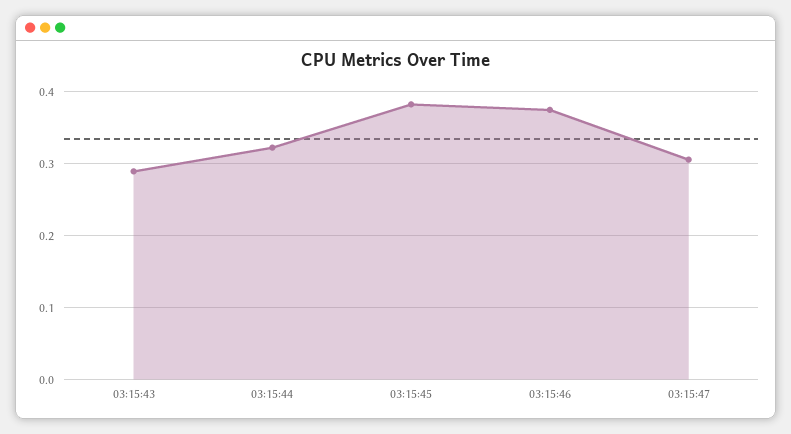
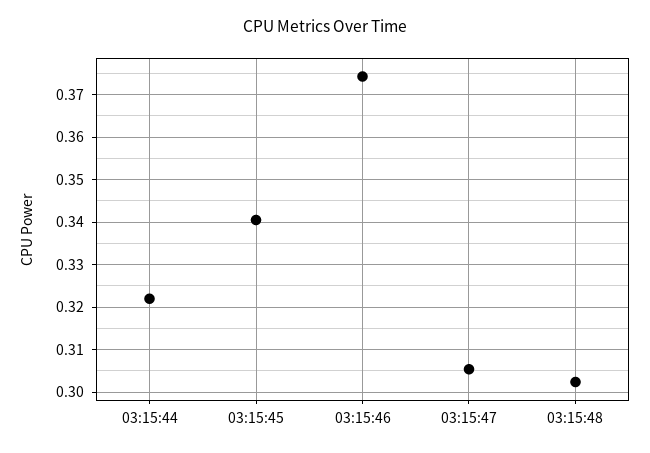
03:15:43: 0.29 -> none
03:15:45: 0.38 -> 0.34
03:15:48: none -> 0.302

